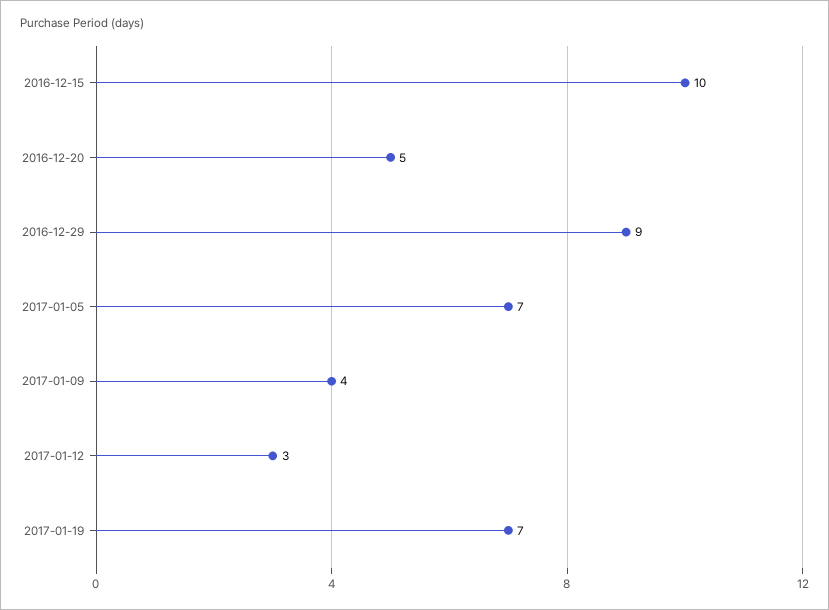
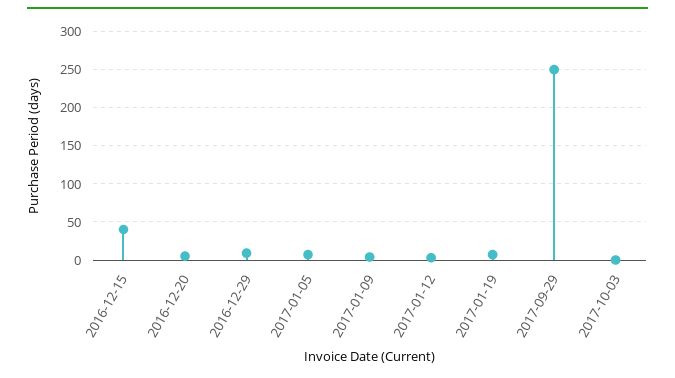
2016-12-15: 10 -> 40
2017-09-29: none -> 250
2017-10-03: none -> 0

